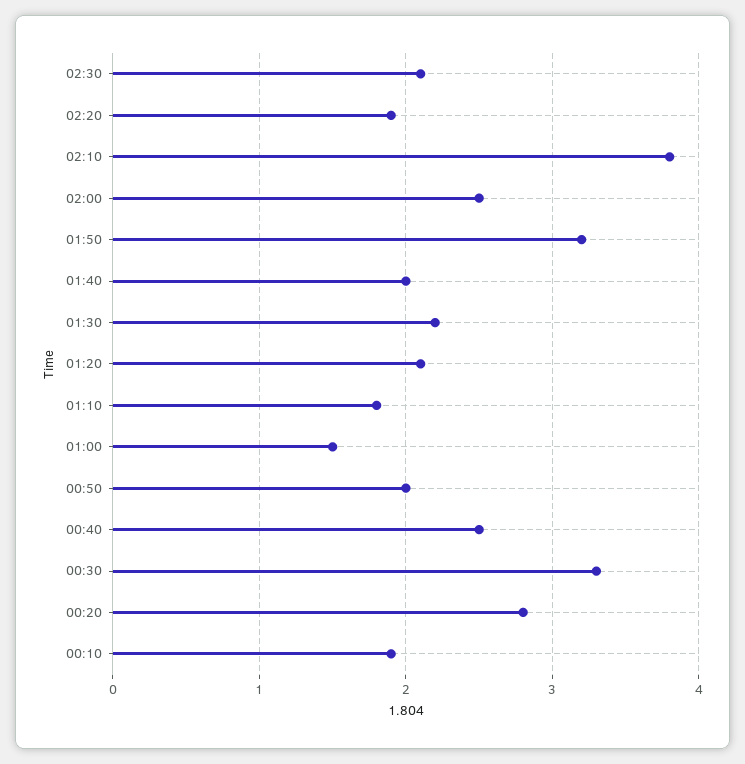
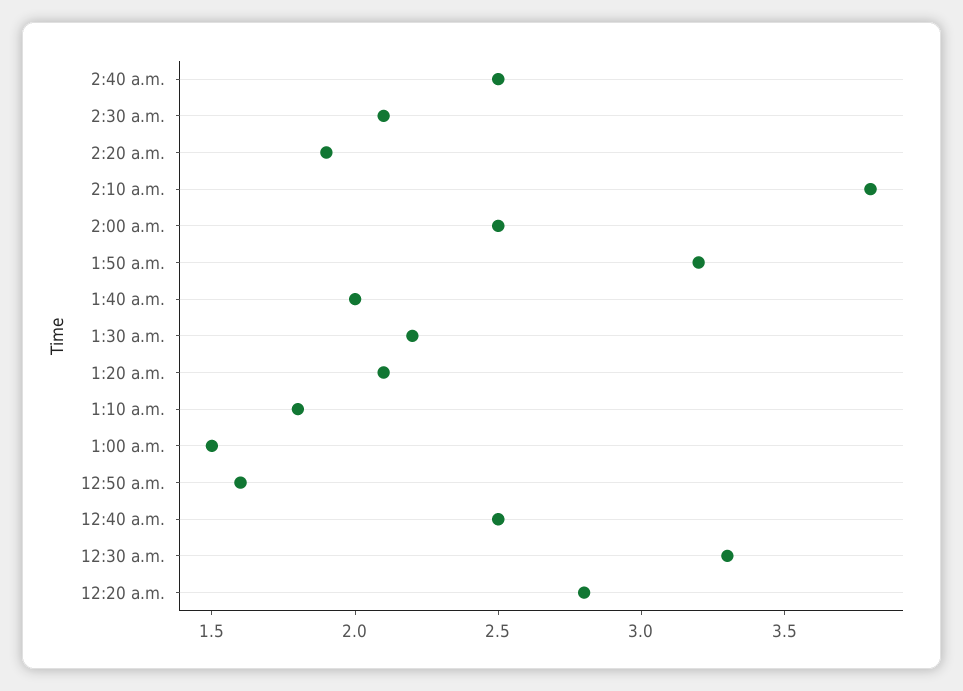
00:50: 2 -> 1.6
00:10: 1.9 -> none
2:40 a.m.: none -> 2.5

